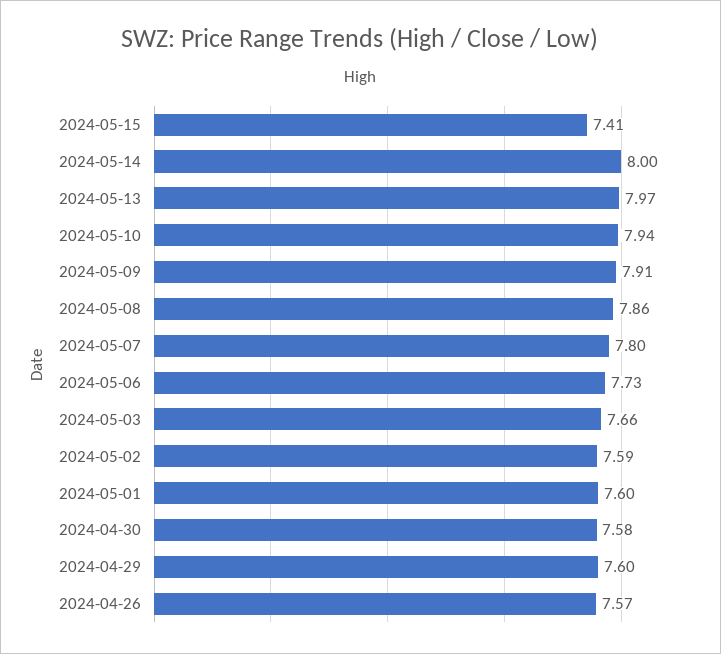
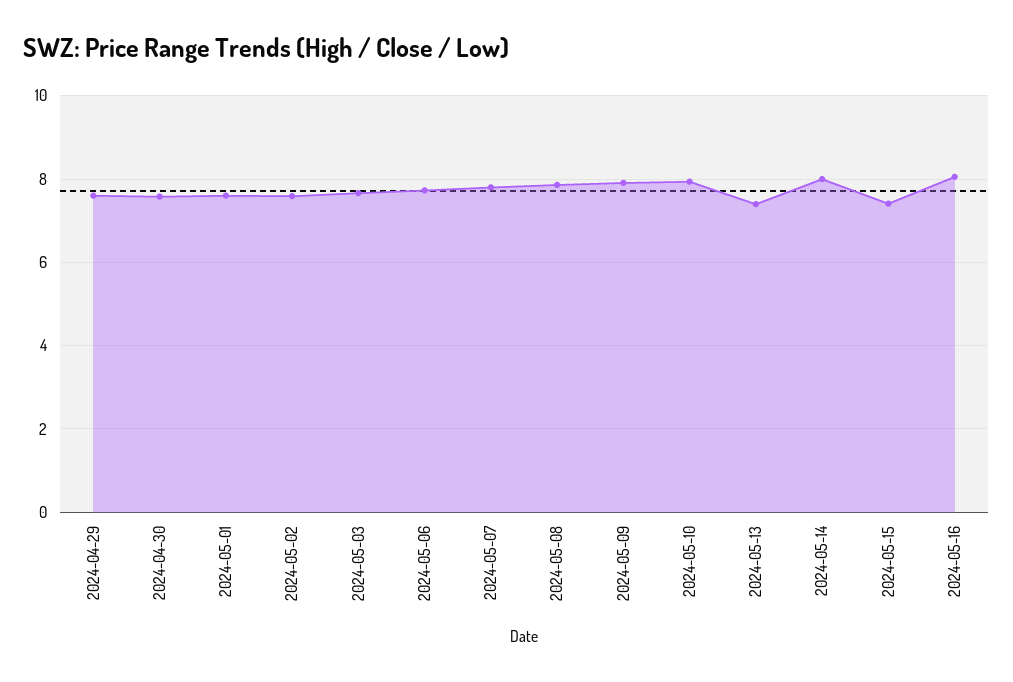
2024-05-13: 7.97 -> 7.4
2024-04-26: 7.57 -> none
2024-05-16: none -> 8

